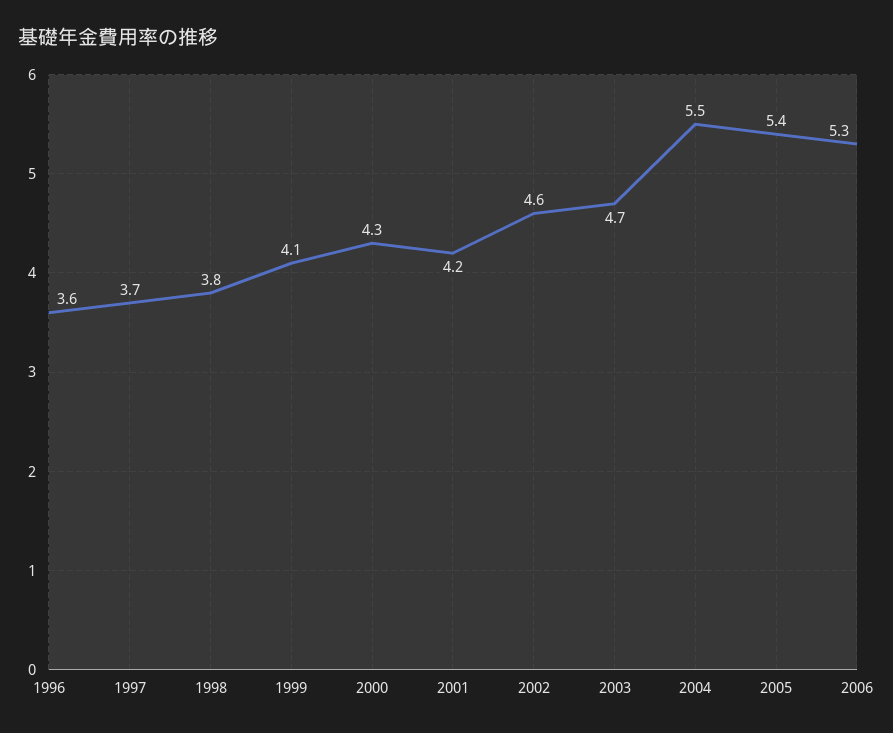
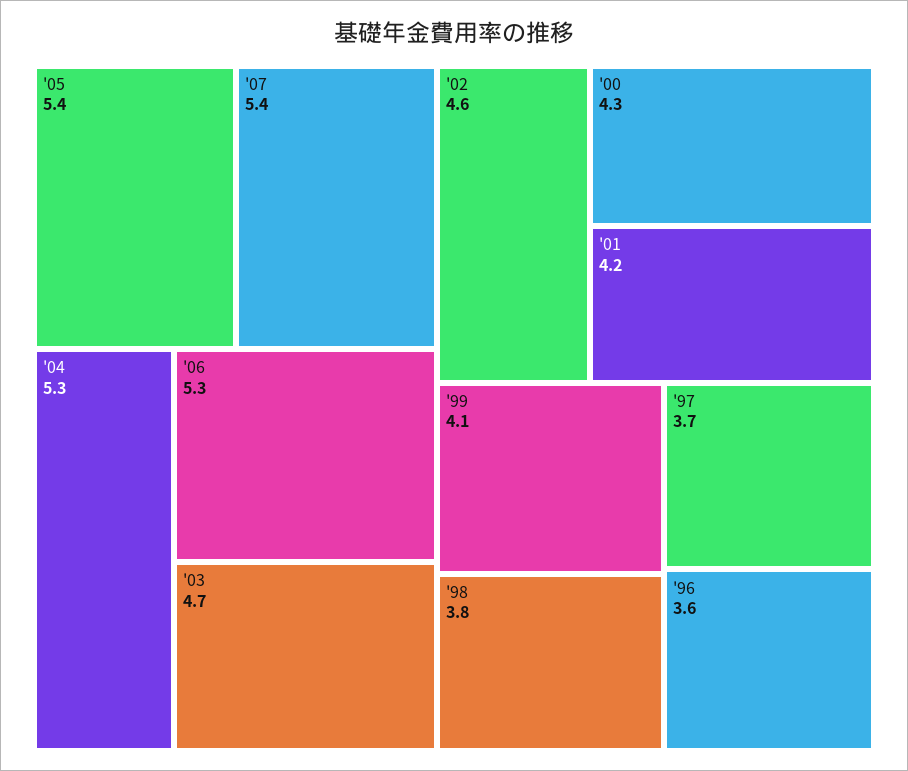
2004: 5.5 -> 5.3
'07: none -> 5.4

